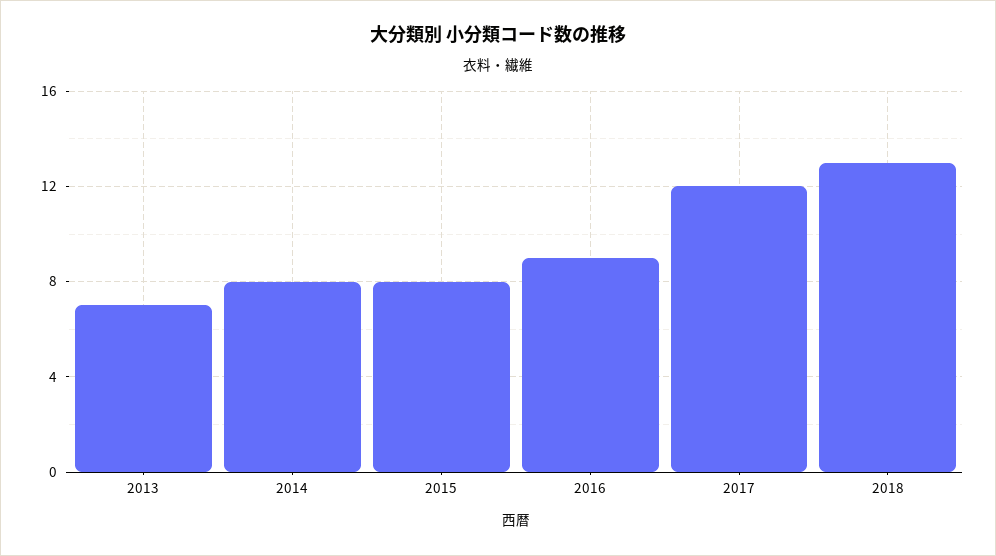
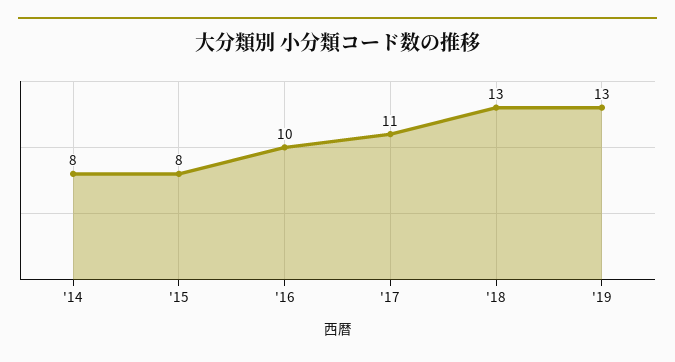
2013: 7 -> none
2016: 9 -> 10
2017: 12 -> 11
'19: none -> 13

